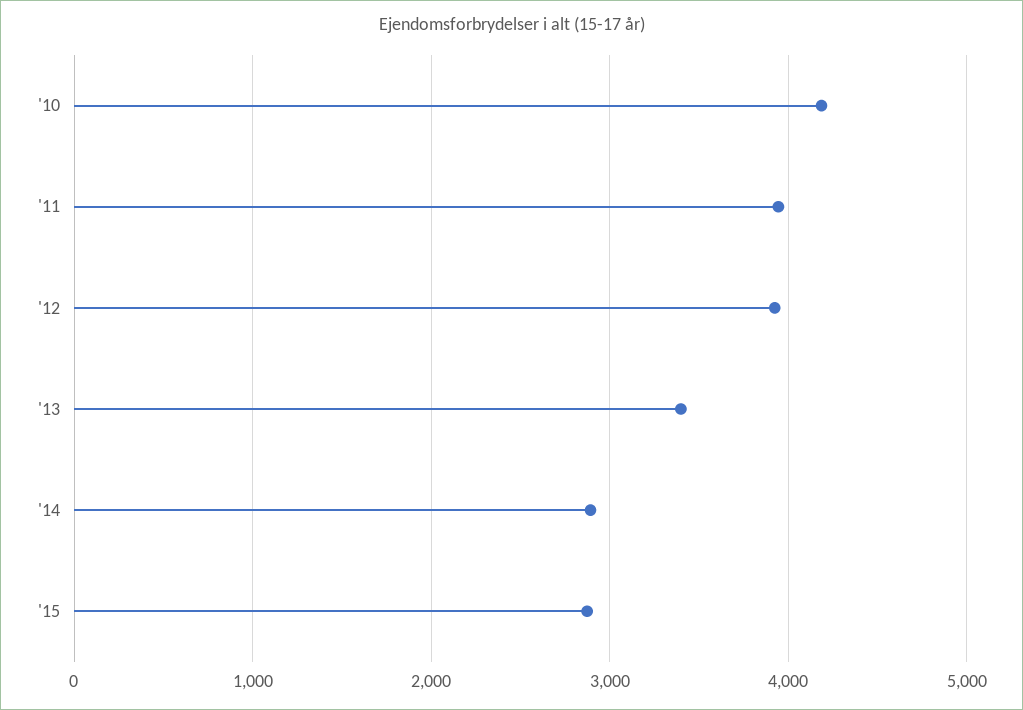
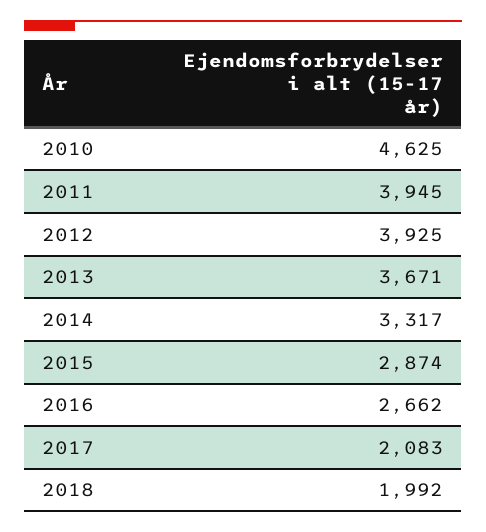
'10: 4200 -> 4625
'13: 3400 -> 3671
'14: 2900 -> 3317
2016: none -> 2662
2017: none -> 2083
2018: none -> 1992

